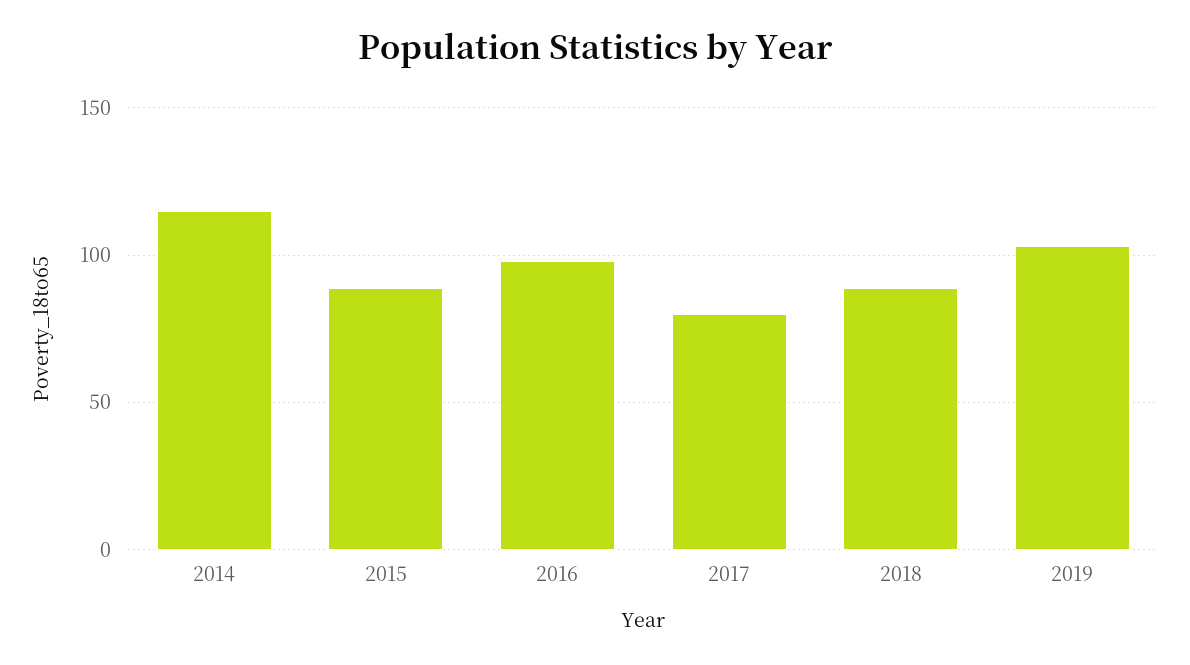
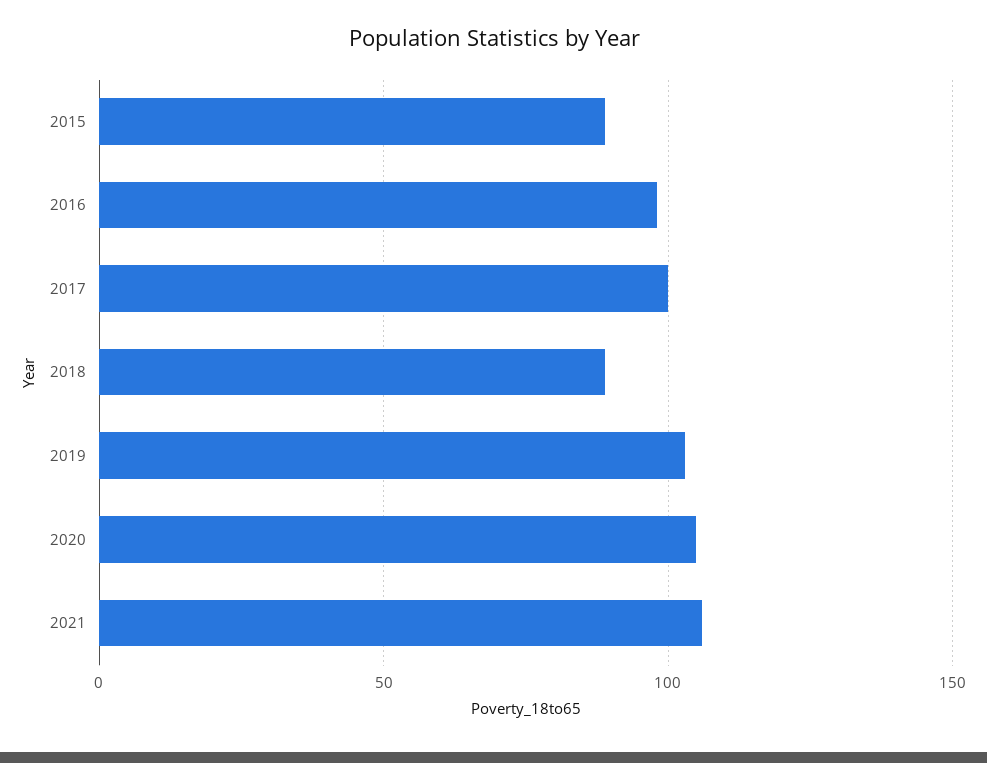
2014: 115 -> none
2017: 80 -> 100
2020: none -> 105
2021: none -> 105

